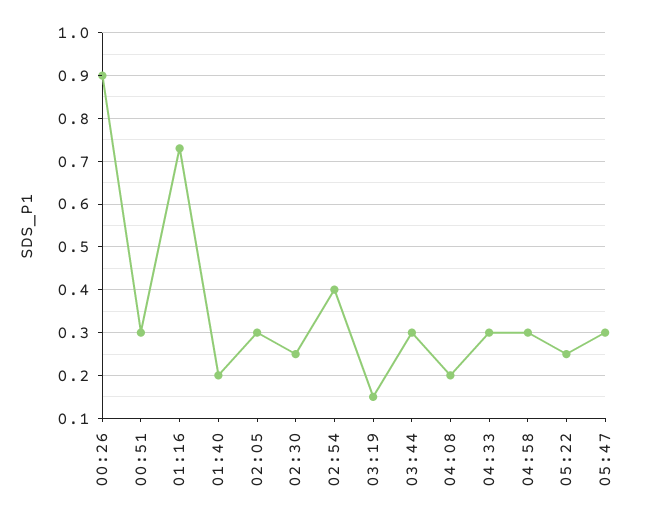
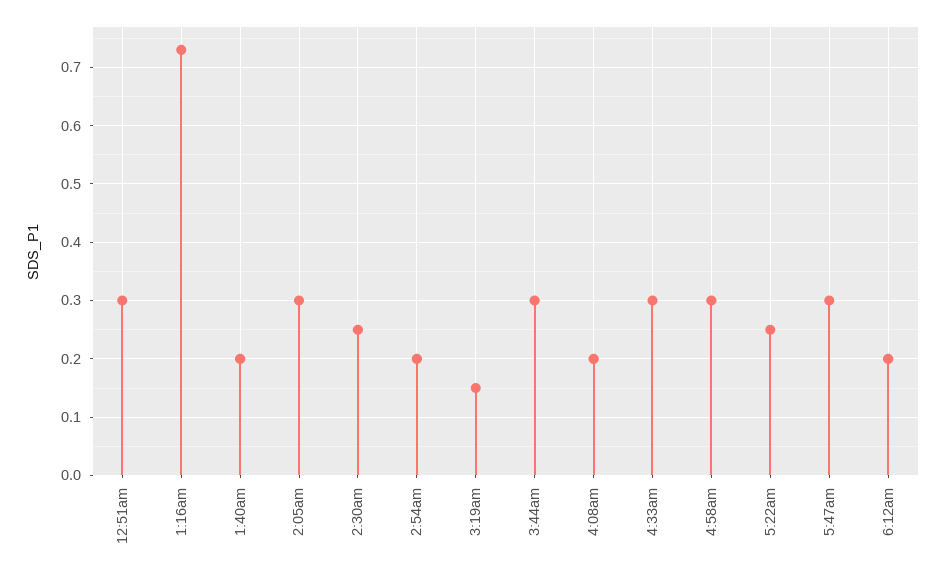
00:26: 0.9 -> none
02:54: 0.4 -> 0.2
6:12am: none -> 0.2

